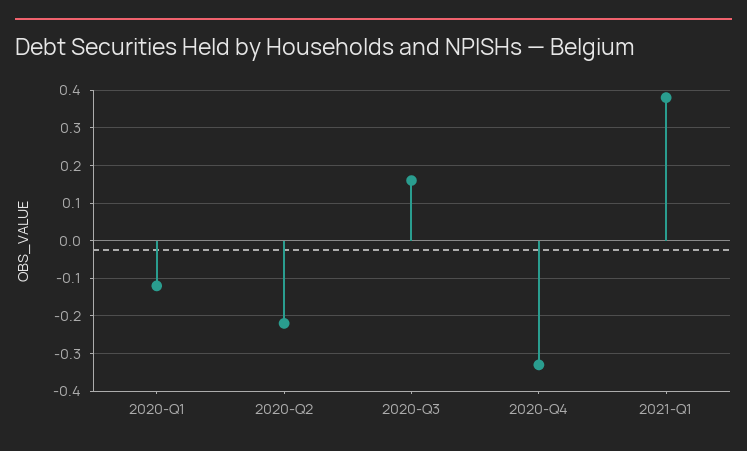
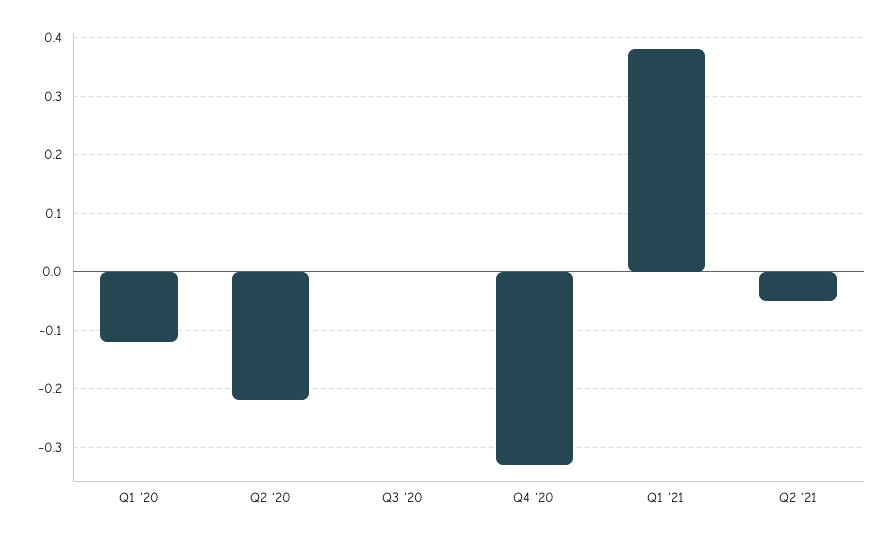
2020-Q3: 0.15 -> 0
Q2 '21: none -> -0.05

